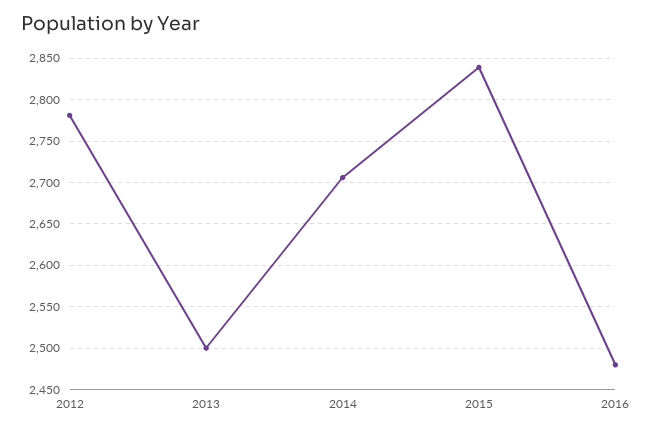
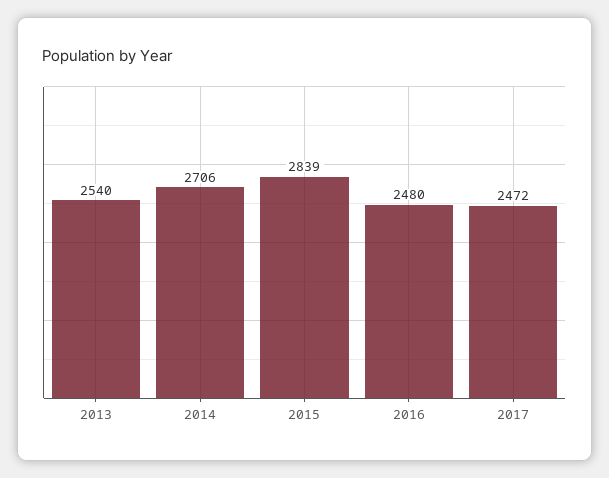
2012: 2780 -> none
2013: 2500 -> 2540
2017: none -> 2472

